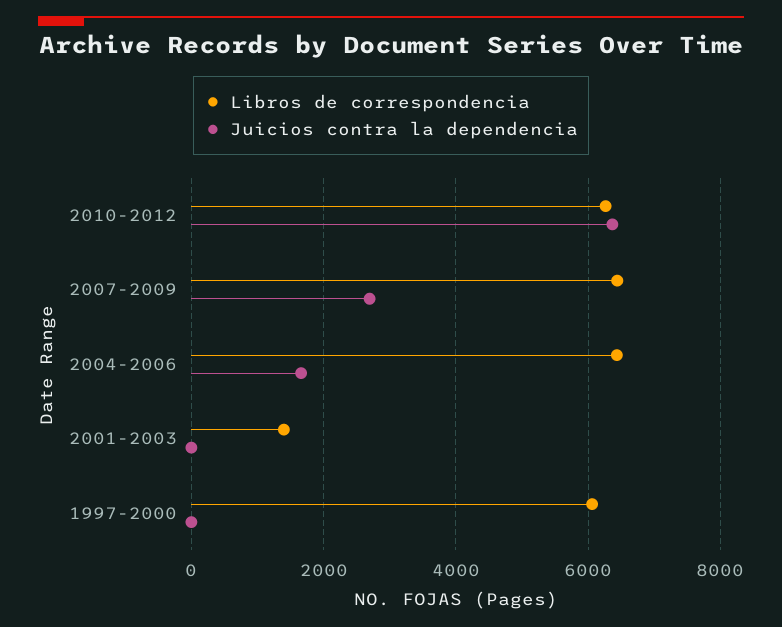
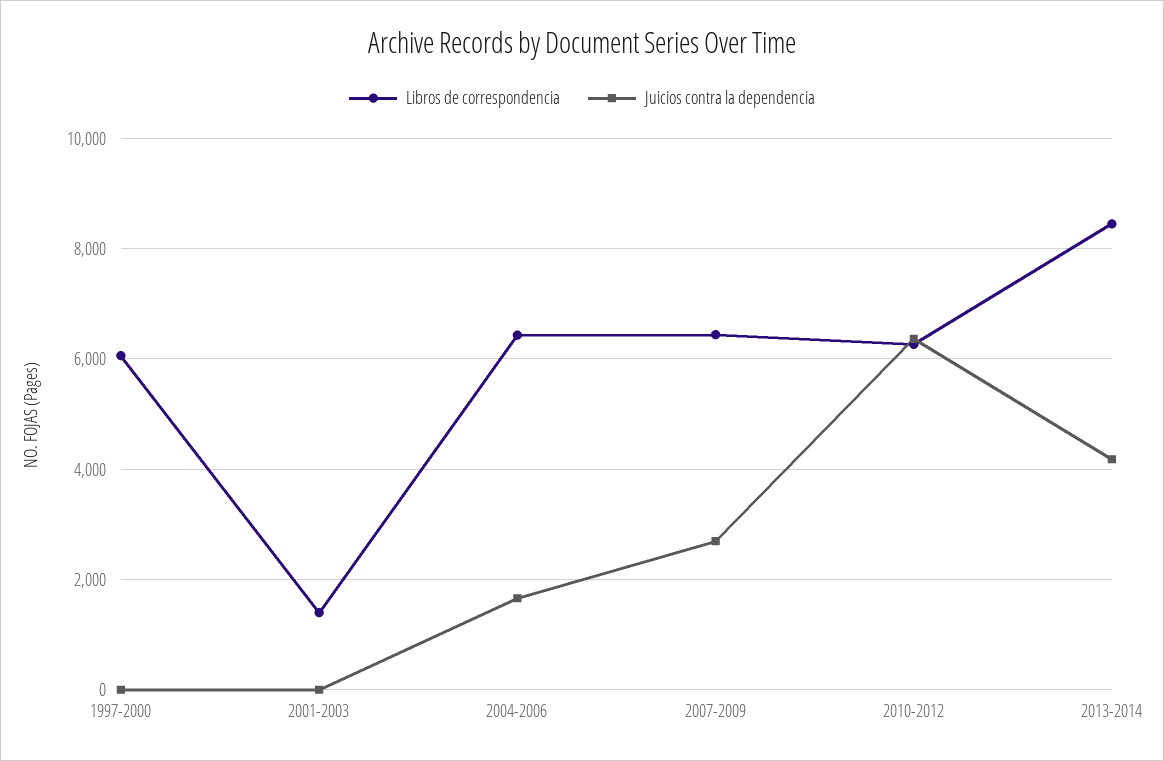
Libros de correspondencia, 2013-2014: none -> 8400
Juicios contra la dependencia, 2013-2014: none -> 4200

